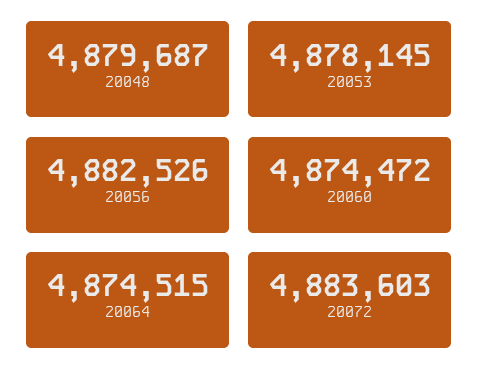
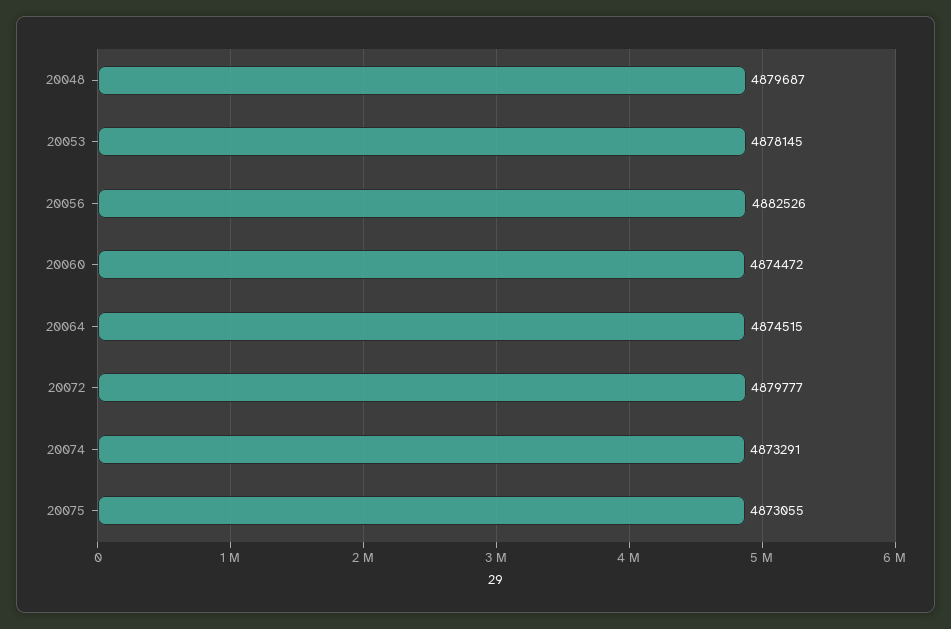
20072: 4883603 -> 4879777
20074: none -> 4873291
20075: none -> 4873055

